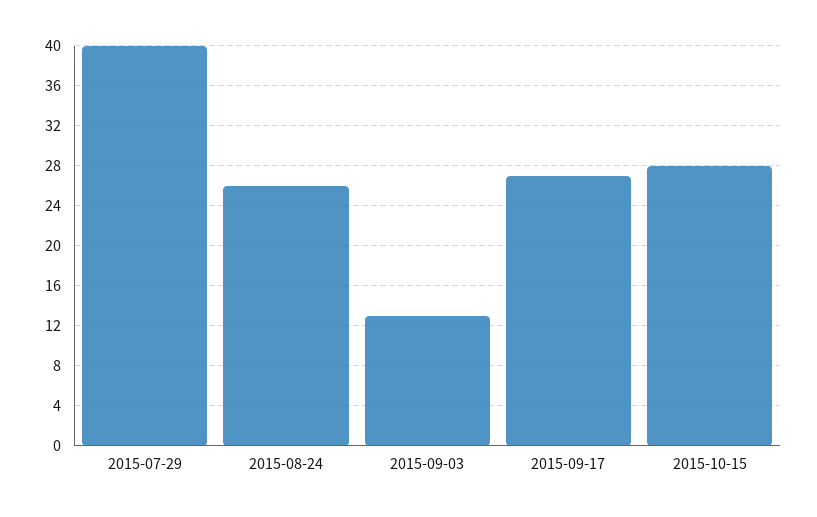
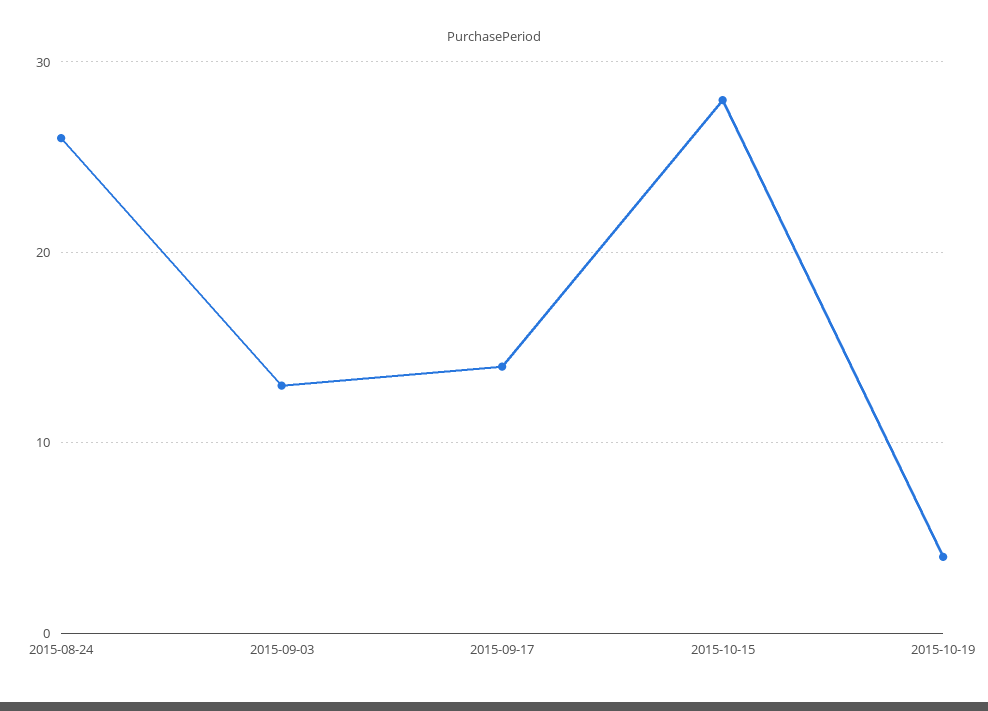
2015-07-29: 40 -> none
2015-09-17: 27 -> 14
2015-10-19: none -> 4

